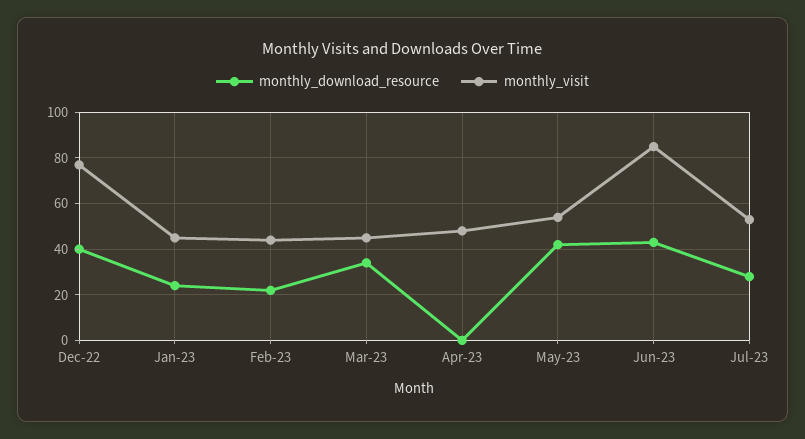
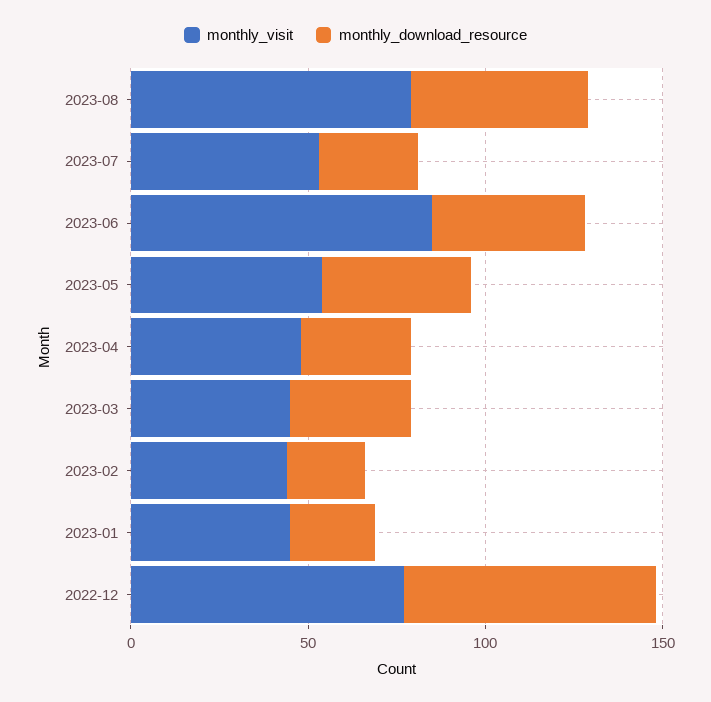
monthly_download_resource, Dec-22: 40 -> 70
monthly_download_resource, Apr-23: 0 -> 30
monthly_visit, 2023-08: none -> 80
monthly_download_resource, 2023-08: none -> 50

